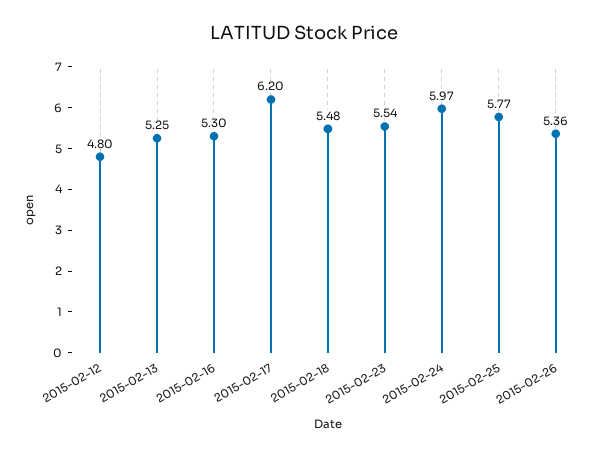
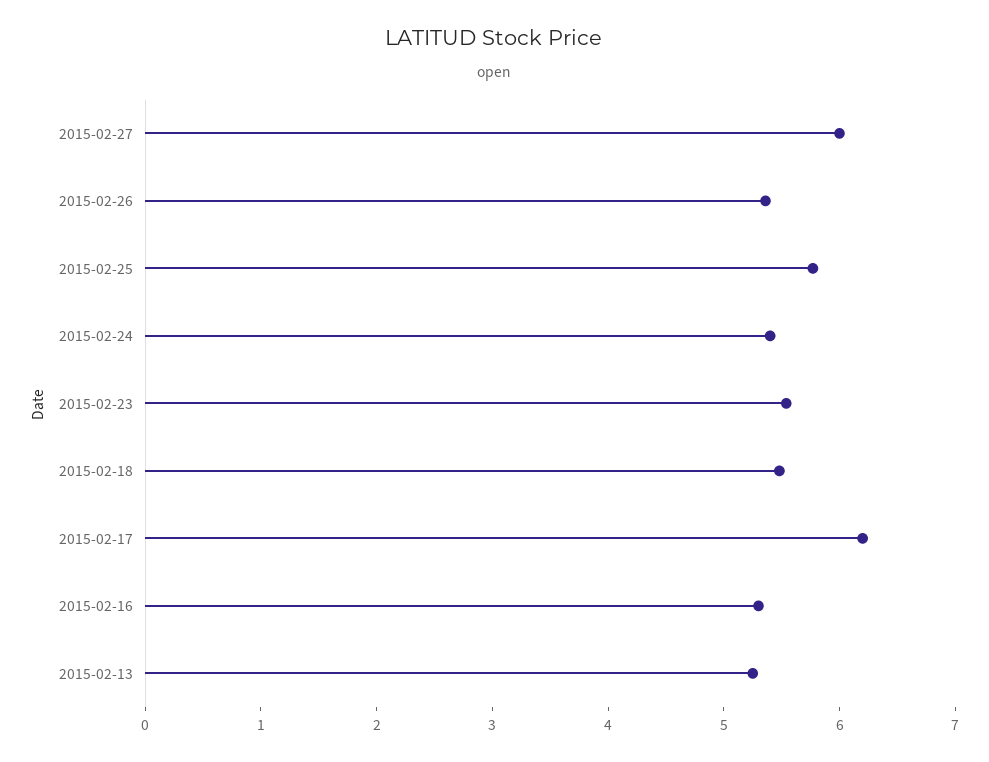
2015-02-12: 4.8 -> none
2015-02-24: 5.97 -> 5.4
2015-02-27: none -> 6

